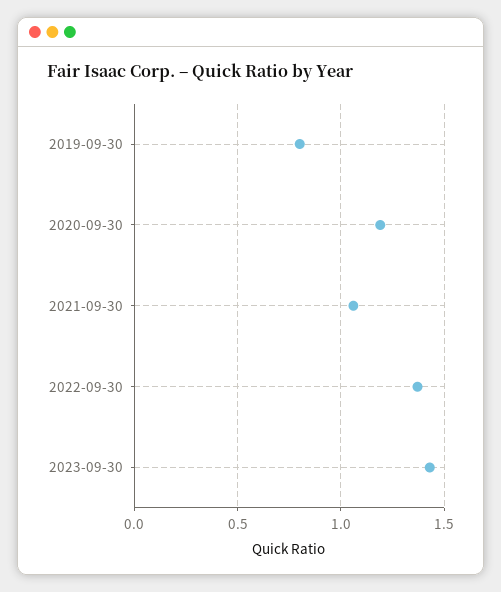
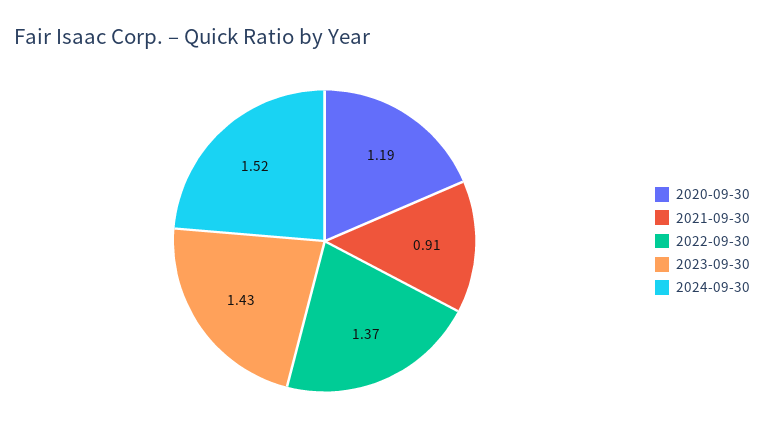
2019-09-30: 0.8 -> none
2021-09-30: 1.05 -> 0.91
2024-09-30: none -> 1.52

